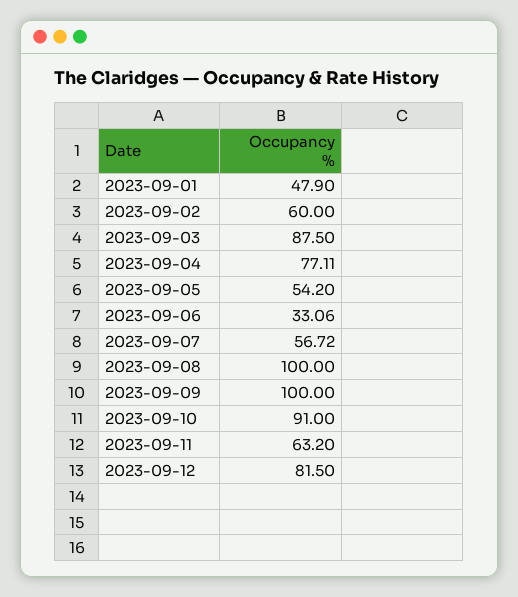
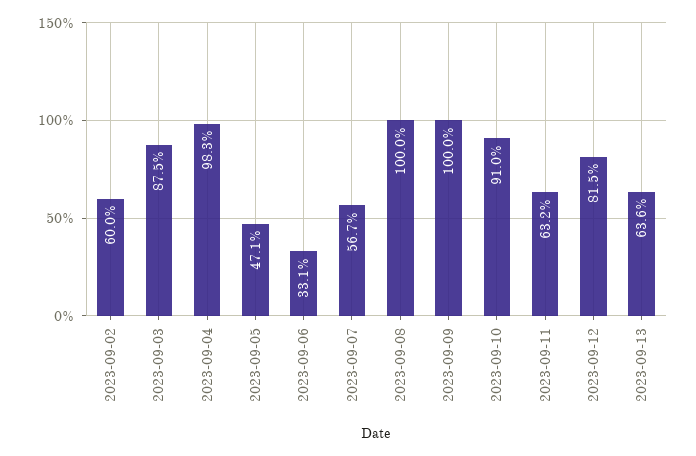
2023-09-01: 47.9 -> none
2023-09-04: 77.11 -> 98.3
2023-09-05: 54.2 -> 47.1
2023-09-13: none -> 63.6

